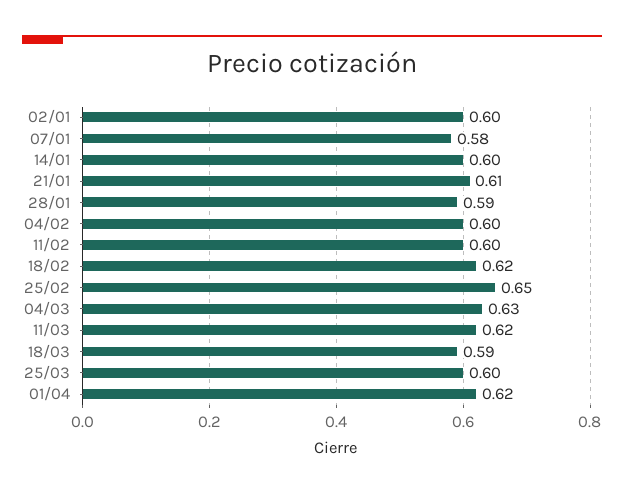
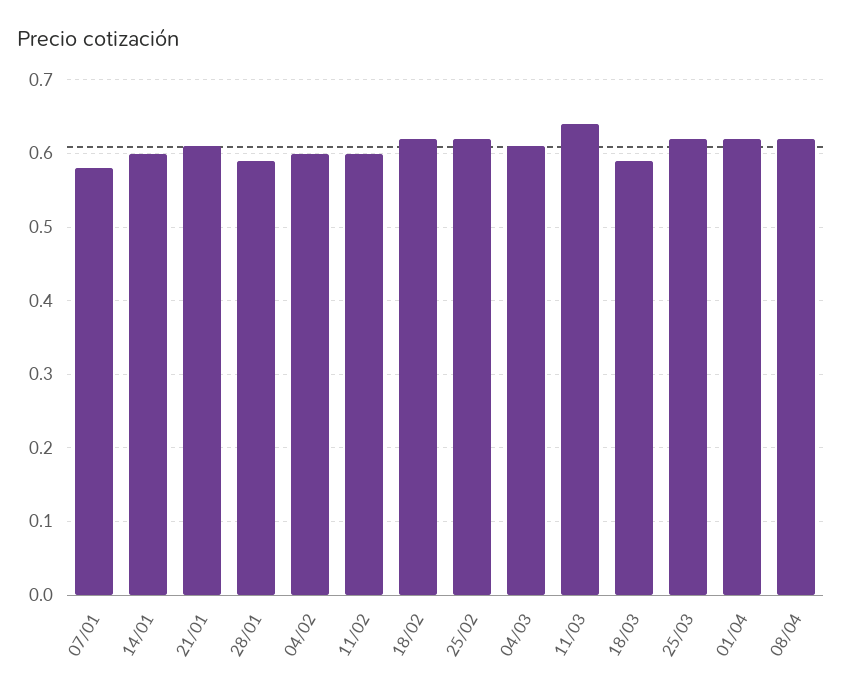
02/01: 0.6 -> none
25/02: 0.65 -> 0.62
04/03: 0.63 -> 0.61
11/03: 0.62 -> 0.64
25/03: 0.6 -> 0.62
08/04: none -> 0.62

